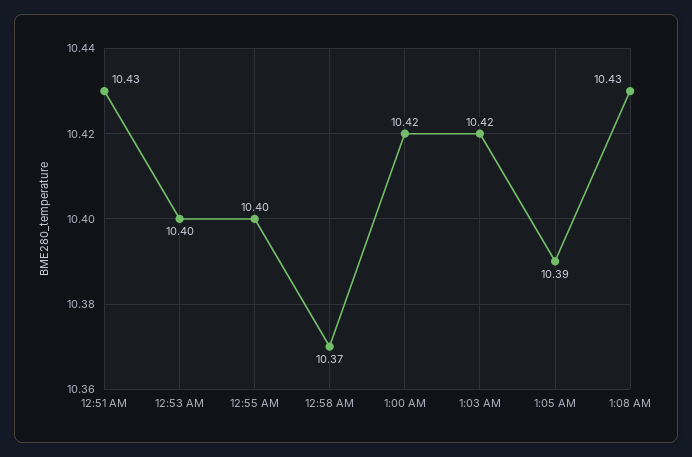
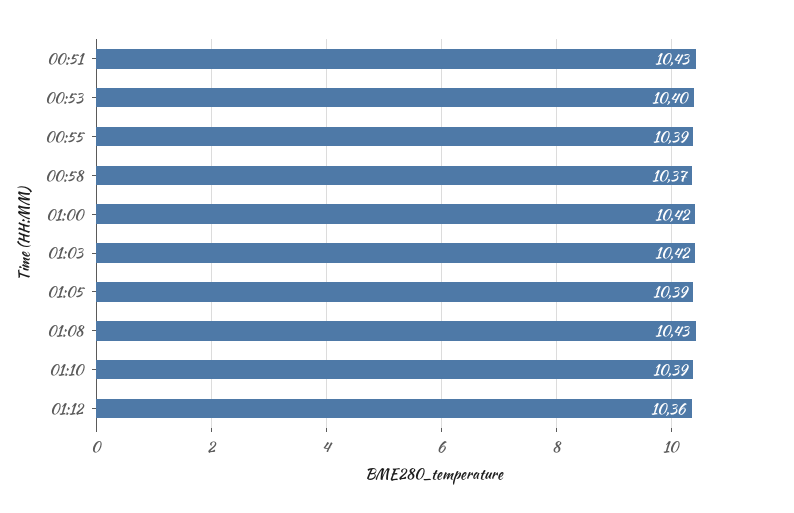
12:55 AM: 10.4 -> 10.39
01:10: none -> 10.39
01:12: none -> 10.36

